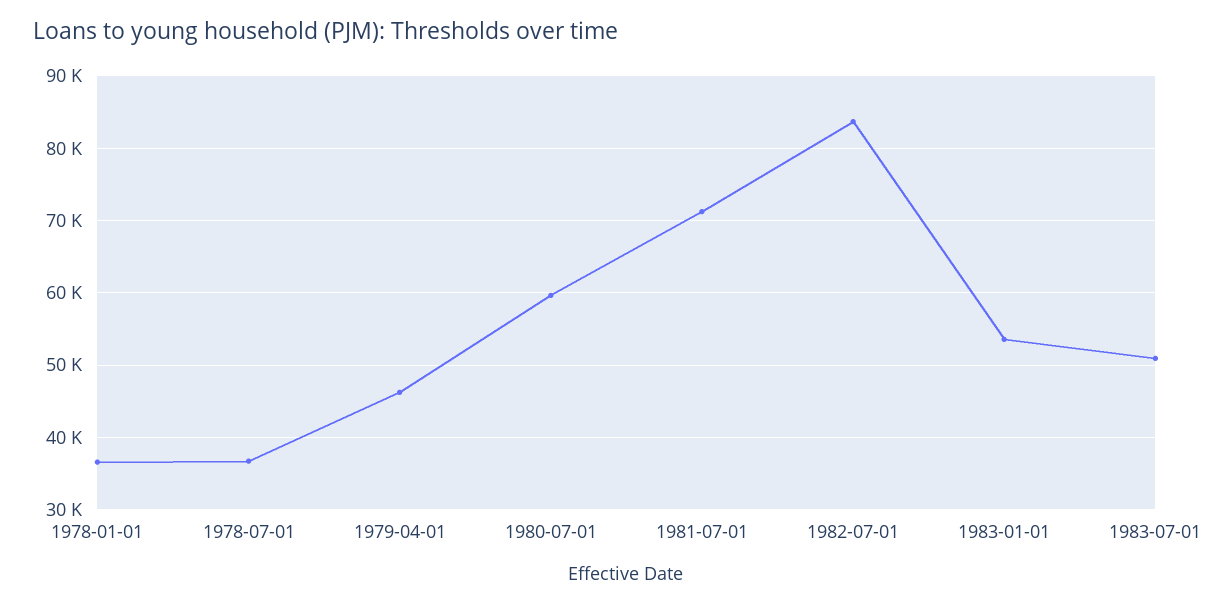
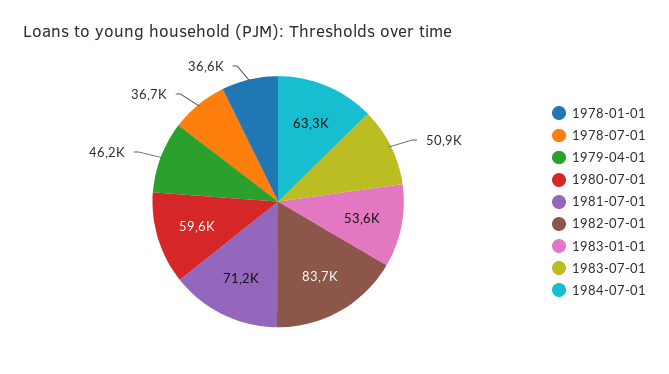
1984-07-01: none -> 63300

